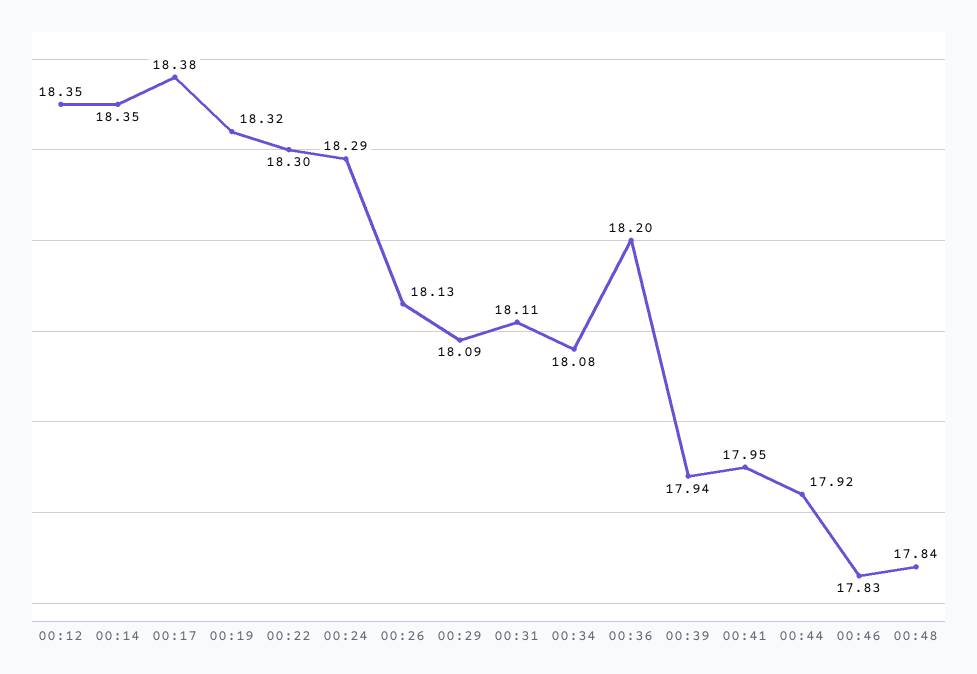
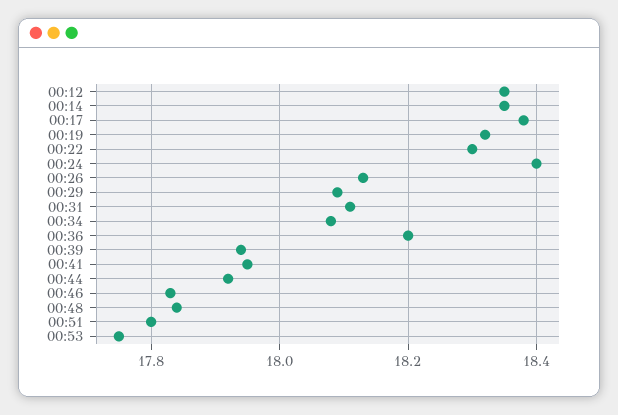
00:24: 18.29 -> 18.4
00:51: none -> 17.8
00:53: none -> 17.75

